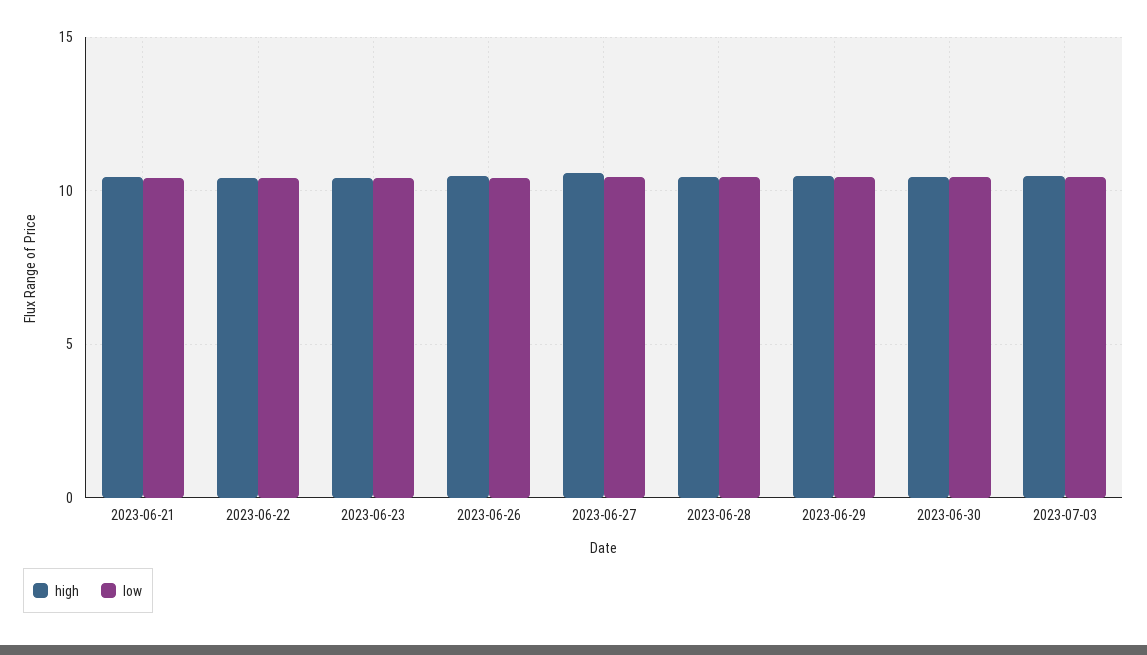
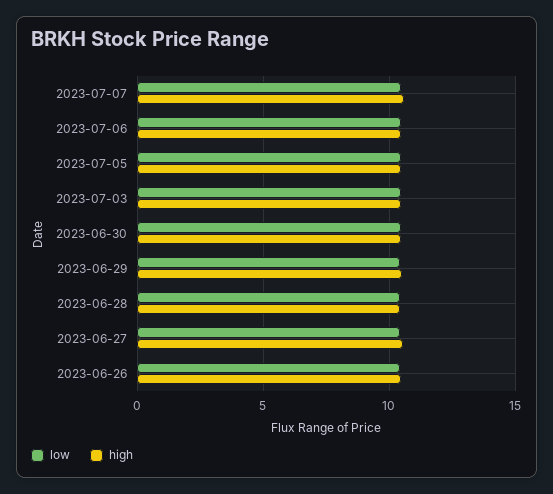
high, 2023-06-21: 10.5 -> none
low, 2023-06-21: 10.5 -> none
high, 2023-06-22: 10.5 -> none
low, 2023-06-22: 10.5 -> none
high, 2023-06-23: 10.5 -> none
low, 2023-06-23: 10.5 -> none
low, 2023-07-07: none -> 10.5
high, 2023-07-07: none -> 10.5
low, 2023-07-06: none -> 10.5
high, 2023-07-06: none -> 10.5
low, 2023-07-05: none -> 10.5
high, 2023-07-05: none -> 10.5

